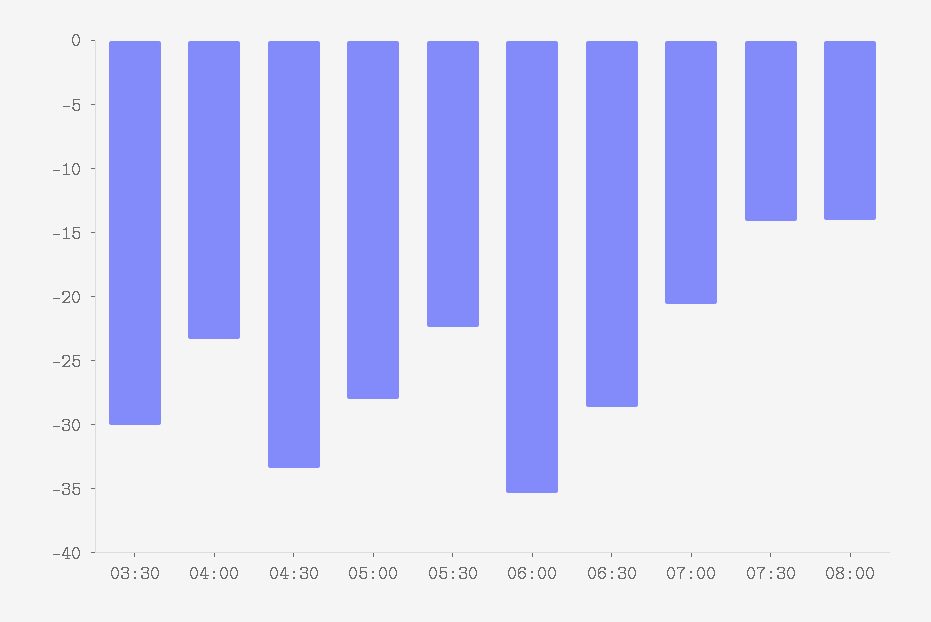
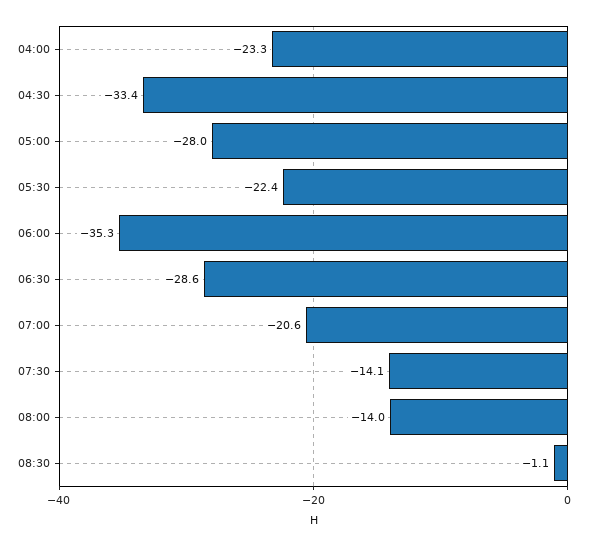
03:30: -30 -> none
08:30: none -> -1.1

